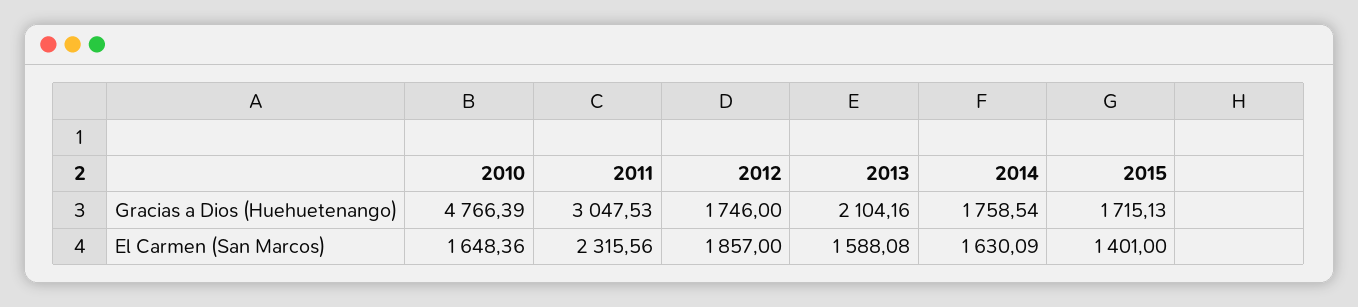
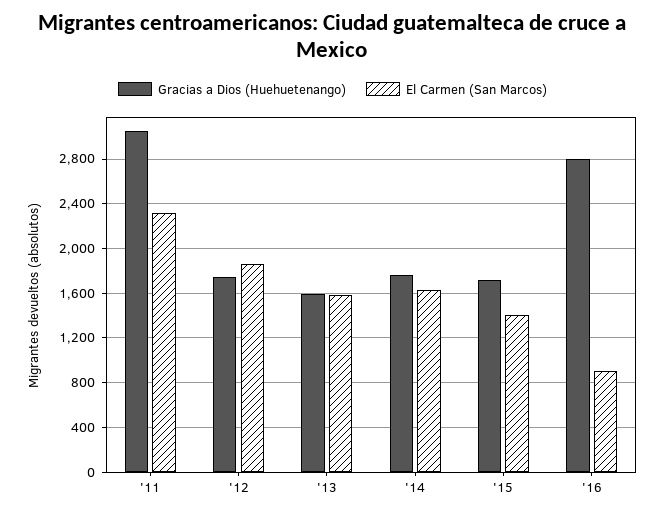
Gracias a Dios (Huehuetenango), 2010: 4766.39 -> none
Gracias a Dios (Huehuetenango), 2013: 2104.16 -> 1600
El Carmen (San Marcos), 2010: 1648.36 -> none
Gracias a Dios (Huehuetenango), '16: none -> 2800
El Carmen (San Marcos), '16: none -> 900

